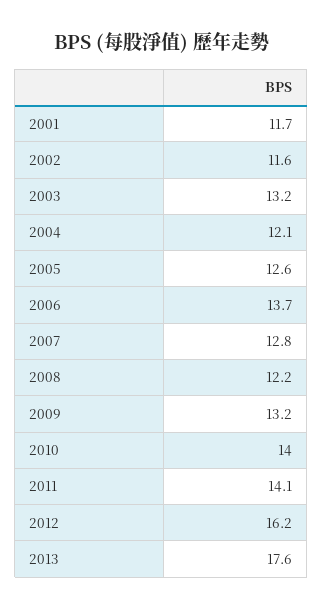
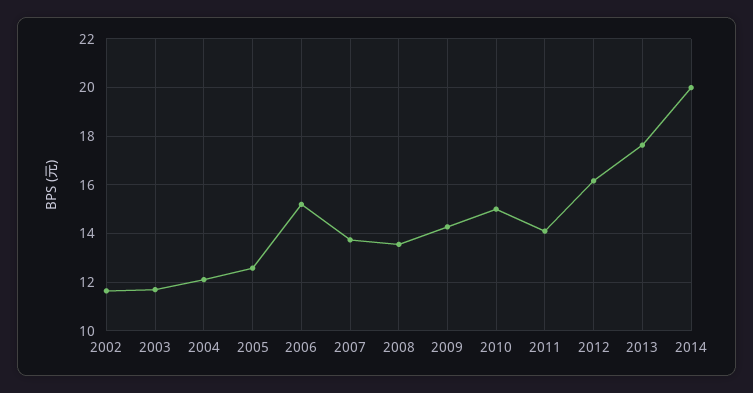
2001: 11.7 -> none
2003: 13.2 -> 11.75
2006: 13.7 -> 15.25
2007: 12.8 -> 13.75
2008: 12.2 -> 13.5
2009: 13.2 -> 14.25
2010: 14 -> 15
2014: none -> 20

